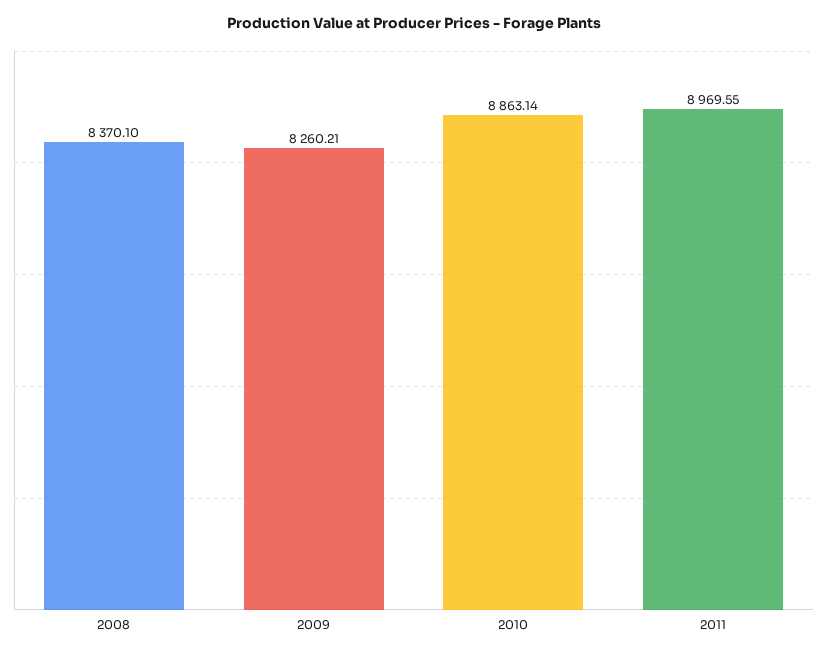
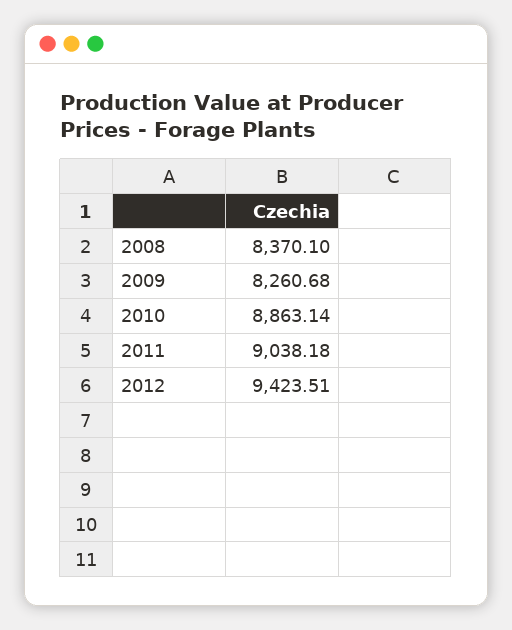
2009: 8260.21 -> 8260.68
2011: 8969.55 -> 9038.18
2012: none -> 9423.51

